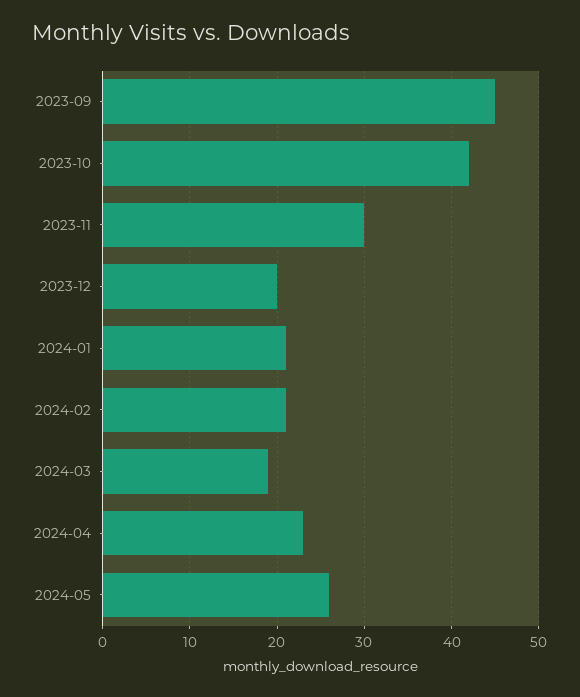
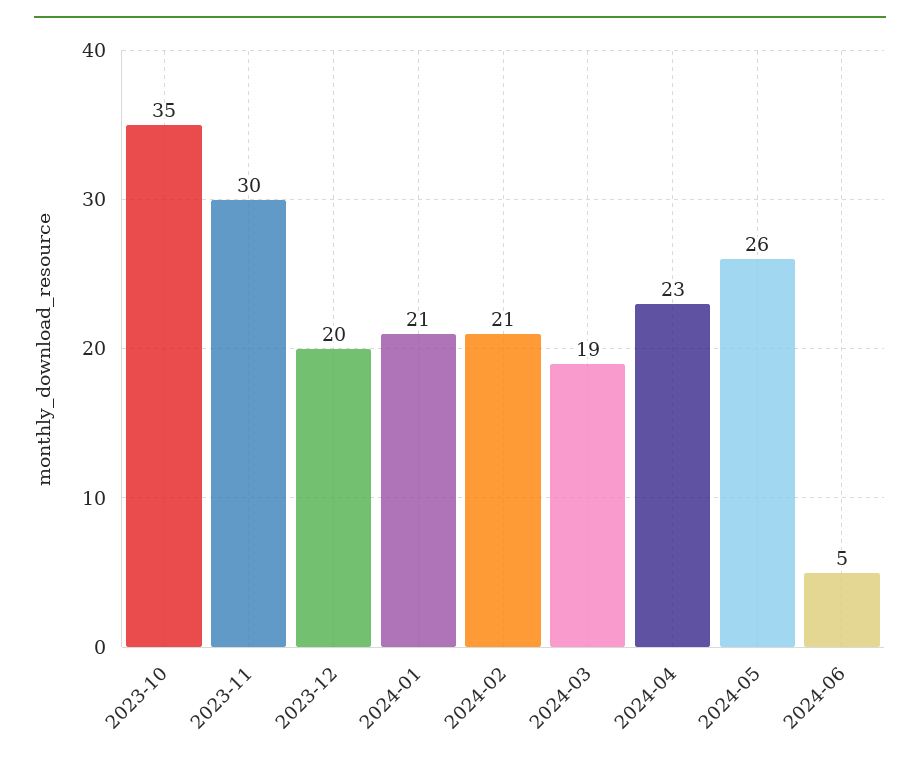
2023-09: 45 -> none
2023-10: 42 -> 35
2024-06: none -> 5

